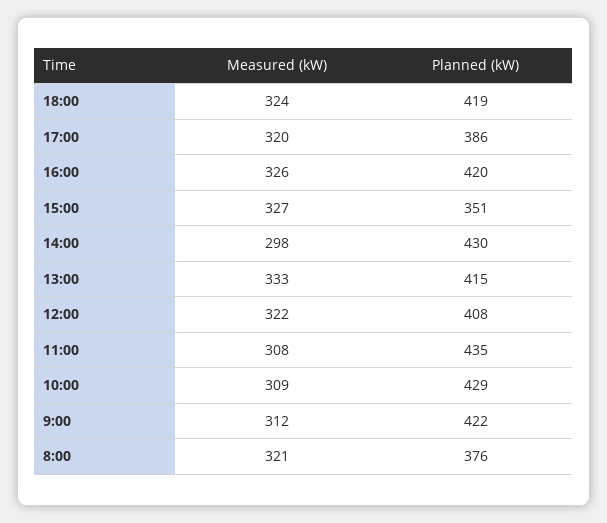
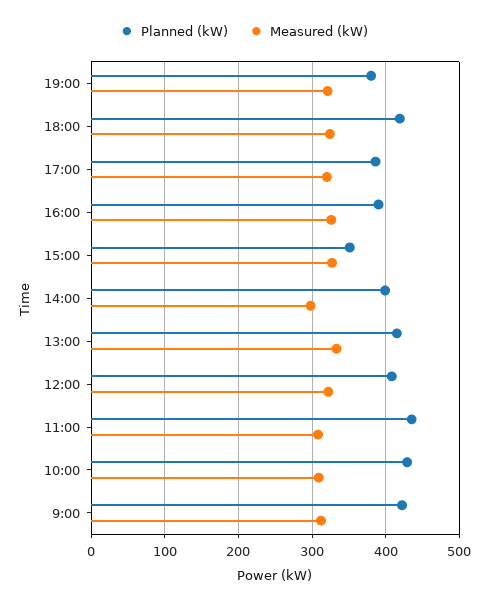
Planned (kW), 16:00: 420 -> 390
Planned (kW), 14:00: 430 -> 400
Measured (kW), 8:00: 321 -> none
Planned (kW), 8:00: 376 -> none
Planned (kW), 19:00: none -> 380
Measured (kW), 19:00: none -> 320

